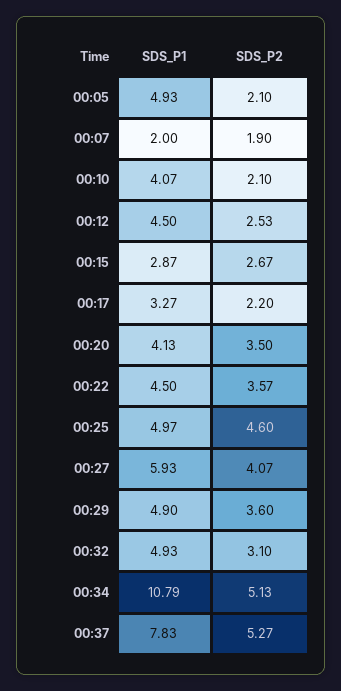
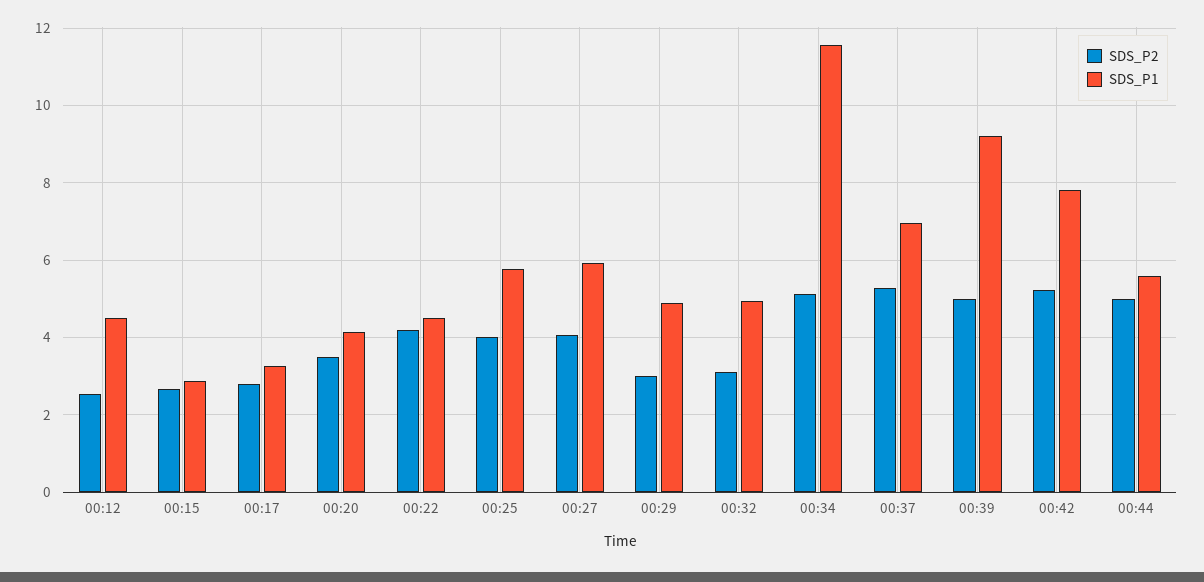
SDS_P1, 00:05: 4.93 -> none
SDS_P2, 00:05: 2.1 -> none
SDS_P1, 00:07: 2 -> none
SDS_P2, 00:07: 1.9 -> none
SDS_P1, 00:10: 4.07 -> none
SDS_P2, 00:10: 2.1 -> none
SDS_P2, 00:17: 2.2 -> 2.8
SDS_P2, 00:22: 3.57 -> 4.2
SDS_P1, 00:25: 4.97 -> 5.8
SDS_P2, 00:25: 4.6 -> 4
SDS_P2, 00:29: 3.6 -> 3
SDS_P1, 00:34: 10.79 -> 11.6
SDS_P1, 00:37: 7.83 -> 7
SDS_P2, 00:39: none -> 5
SDS_P1, 00:39: none -> 9.2
SDS_P2, 00:42: none -> 5.2
SDS_P1, 00:42: none -> 7.8
SDS_P2, 00:44: none -> 5
SDS_P1, 00:44: none -> 5.6

